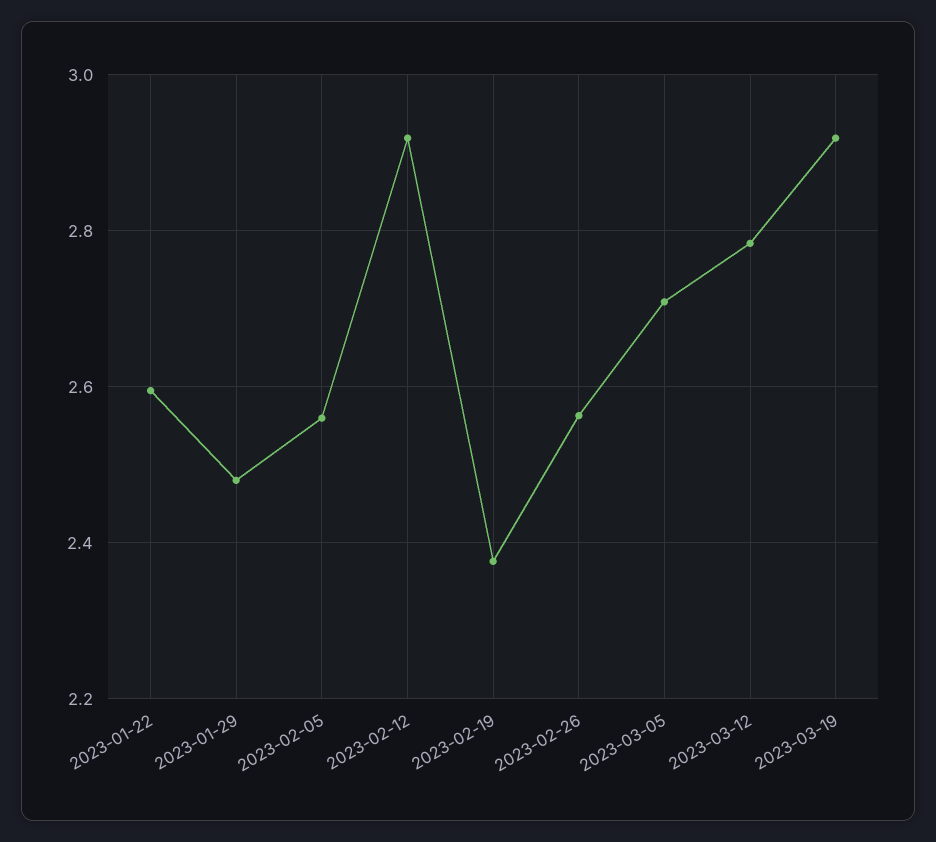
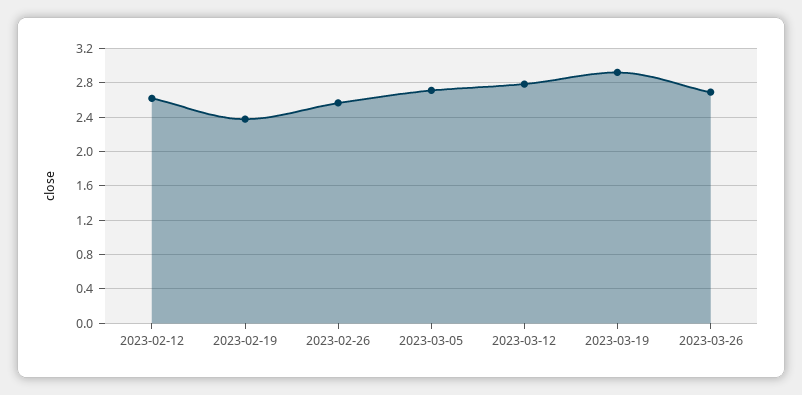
2023-01-22: 2.6 -> none
2023-01-29: 2.48 -> none
2023-02-05: 2.56 -> none
2023-02-12: 2.92 -> 2.6
2023-03-26: none -> 2.7

